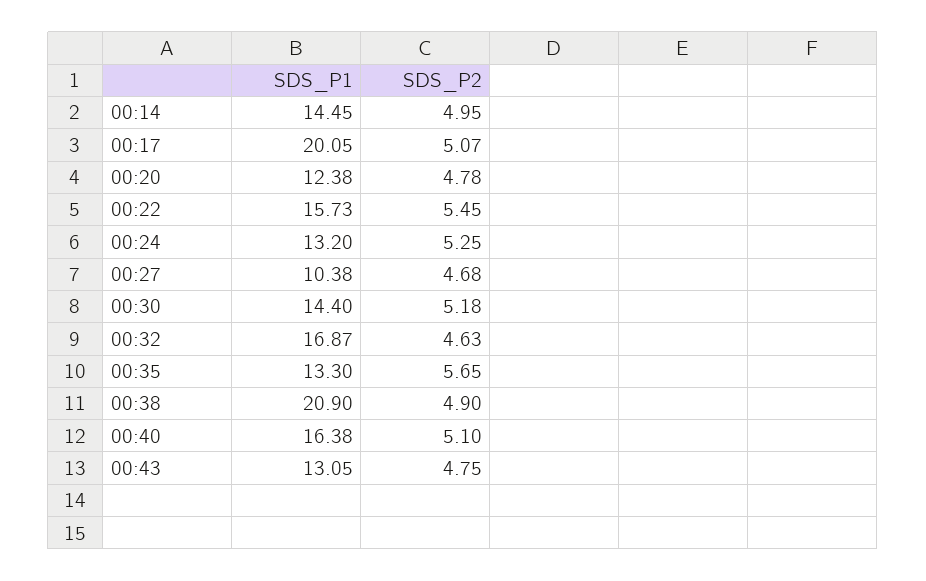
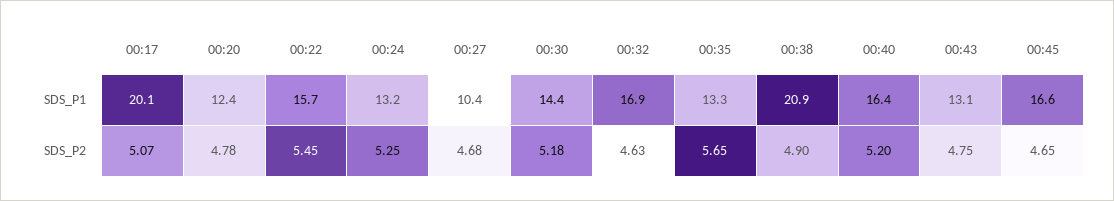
SDS_P1, 00:14: 14.45 -> none
SDS_P2, 00:14: 4.95 -> none
SDS_P2, 00:40: 5.1 -> 5.2
SDS_P1, 00:45: none -> 16.6
SDS_P2, 00:45: none -> 4.65

